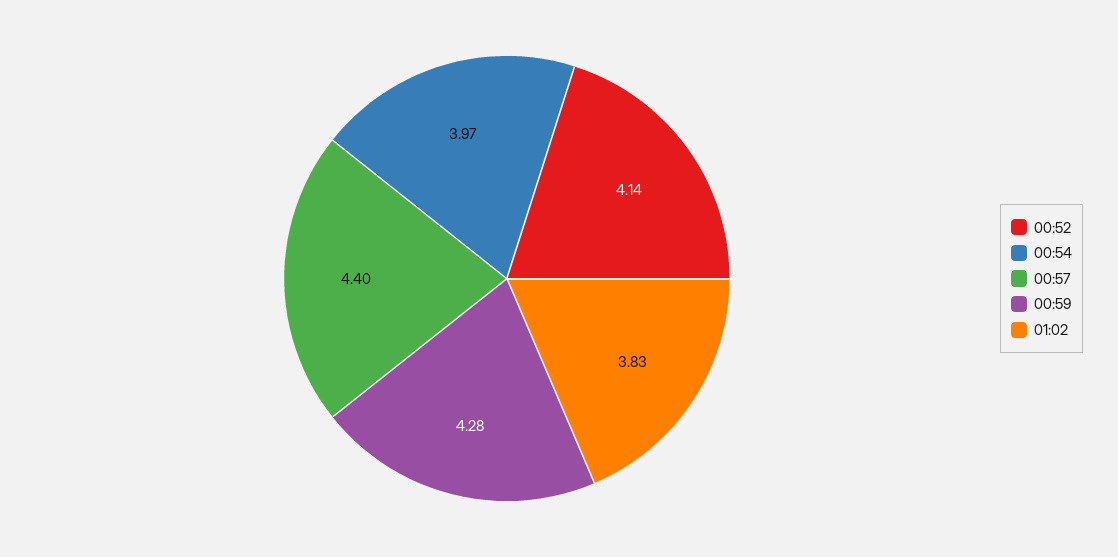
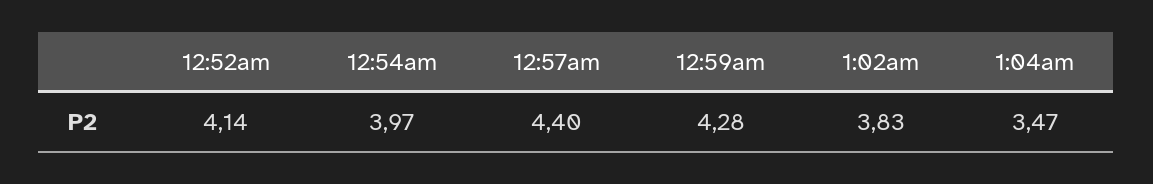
1:04am: none -> 3.47

